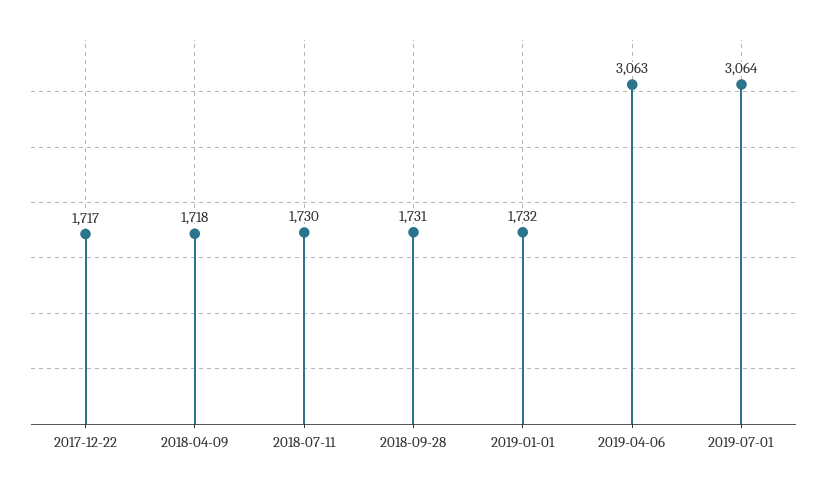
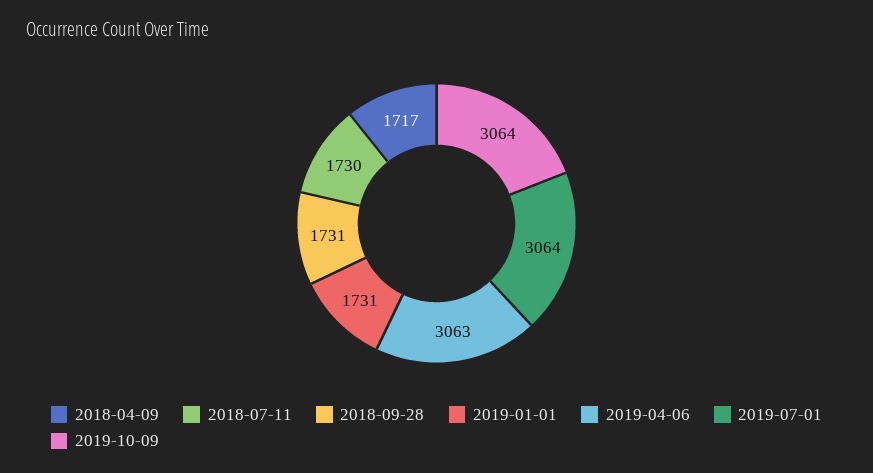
2017-12-22: 1717 -> none
2018-04-09: 1718 -> 1717
2019-01-01: 1732 -> 1731
2019-10-09: none -> 3064

